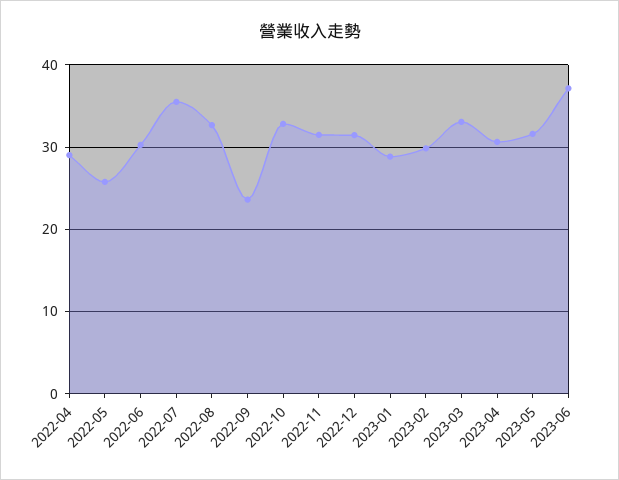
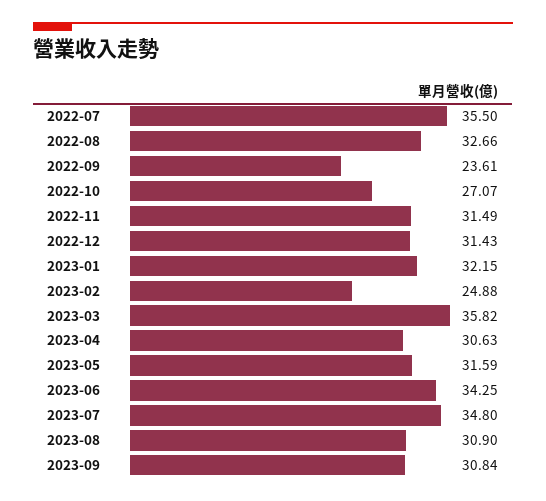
2022-04: 29 -> none
2022-05: 26 -> none
2022-06: 30 -> none
2022-10: 33 -> 27.07
2023-01: 29 -> 32.15
2023-02: 30 -> 24.88
2023-03: 33 -> 35.82
2023-06: 37 -> 34.25
2023-07: none -> 34.8
2023-08: none -> 30.9
2023-09: none -> 30.84

